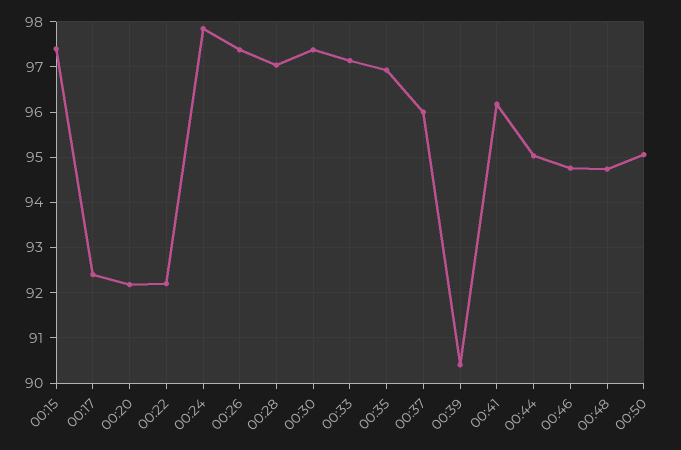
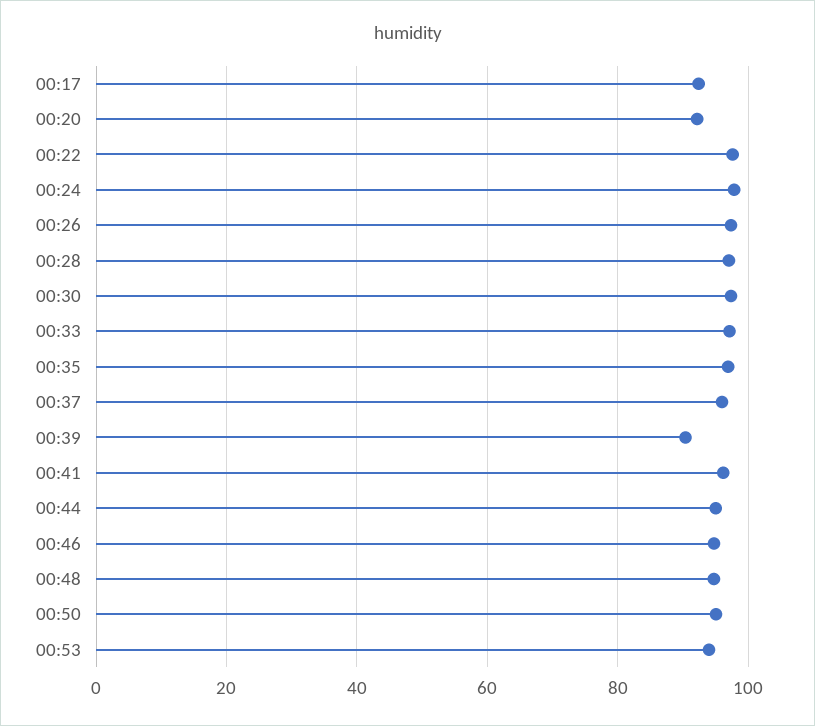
00:15: 97.4 -> none
00:22: 92.2 -> 98
00:53: none -> 94

